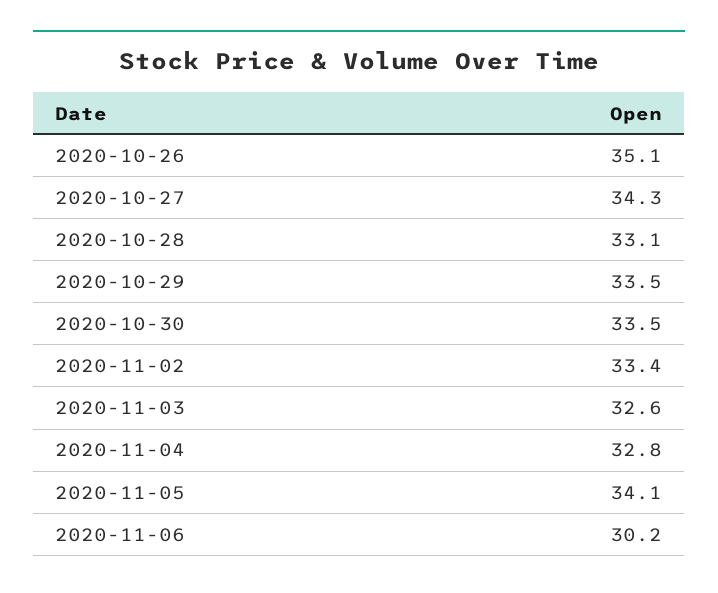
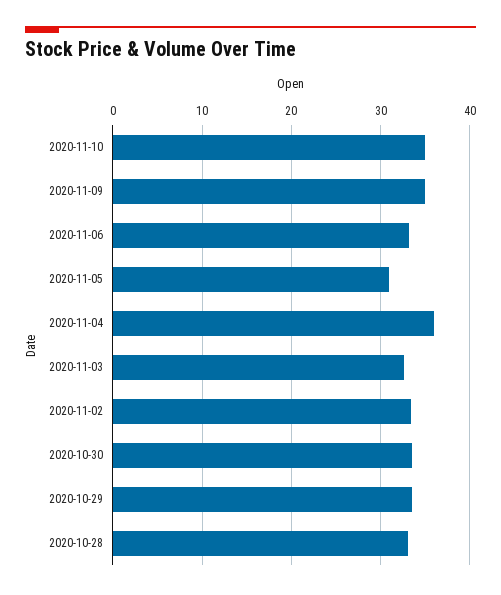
2020-10-26: 35.1 -> none
2020-10-27: 34.3 -> none
2020-11-04: 32.8 -> 36
2020-11-05: 34.1 -> 31
2020-11-06: 30.2 -> 33
2020-11-10: none -> 35
2020-11-09: none -> 35

